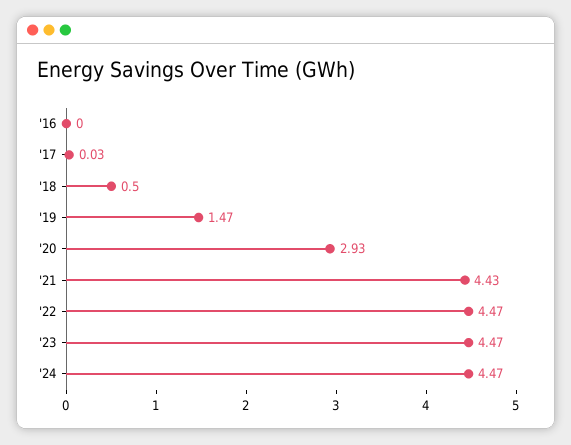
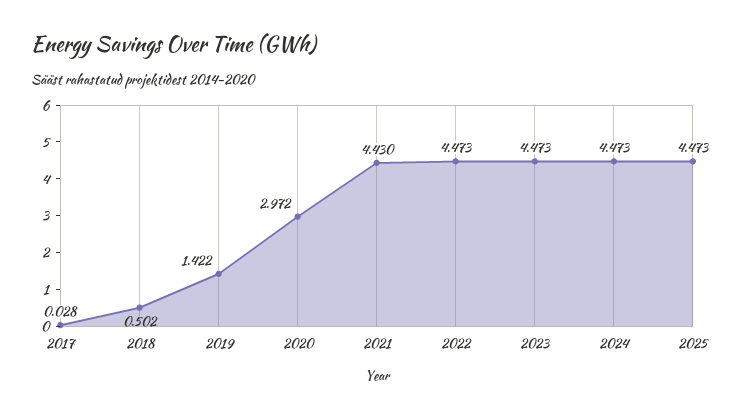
'16: 0 -> none
'19: 1.47 -> 1.422
'20: 2.93 -> 2.972
2025: none -> 4.473

